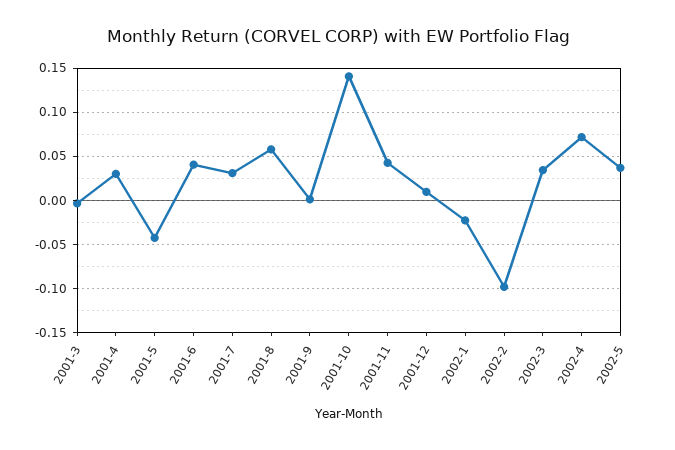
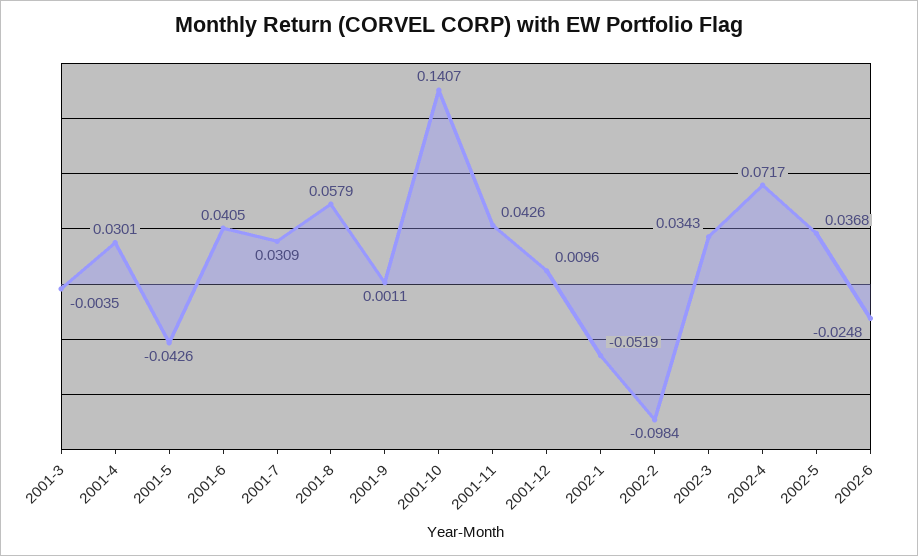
2002-1: -0.02 -> -0.0519
2002-6: none -> -0.0248

